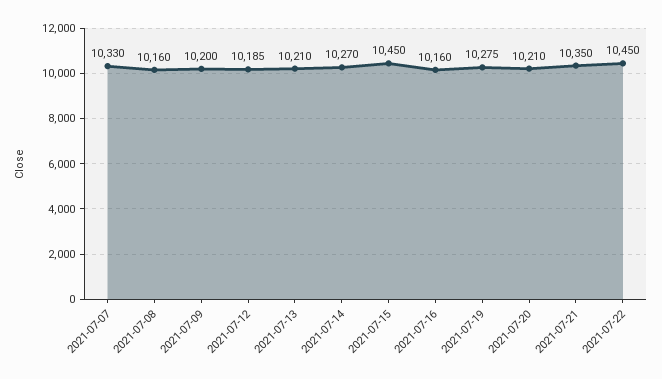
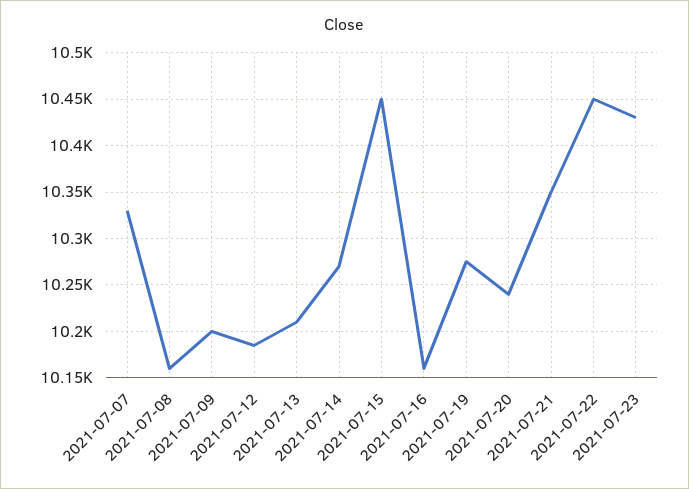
2021-07-20: 10210 -> 10240
2021-07-23: none -> 10430

